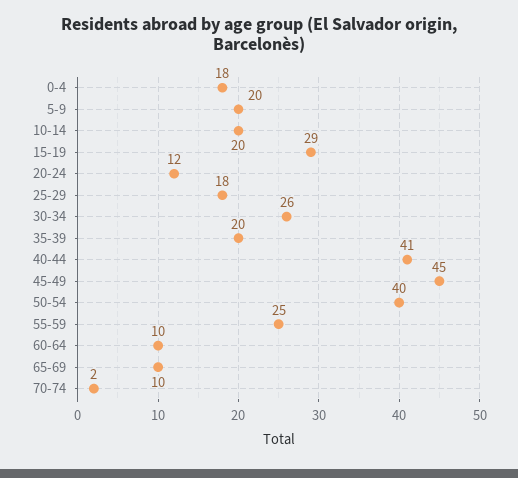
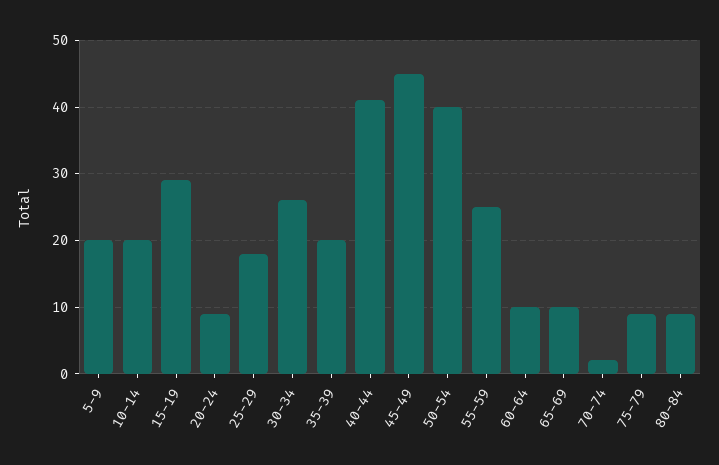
0-4: 18 -> none
20-24: 12 -> 9
75-79: none -> 9
80-84: none -> 9

